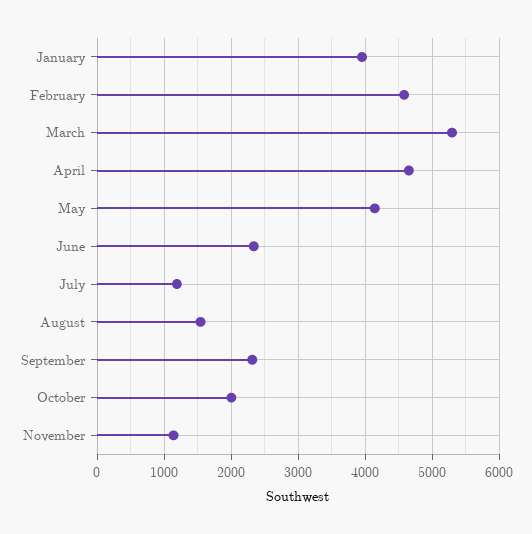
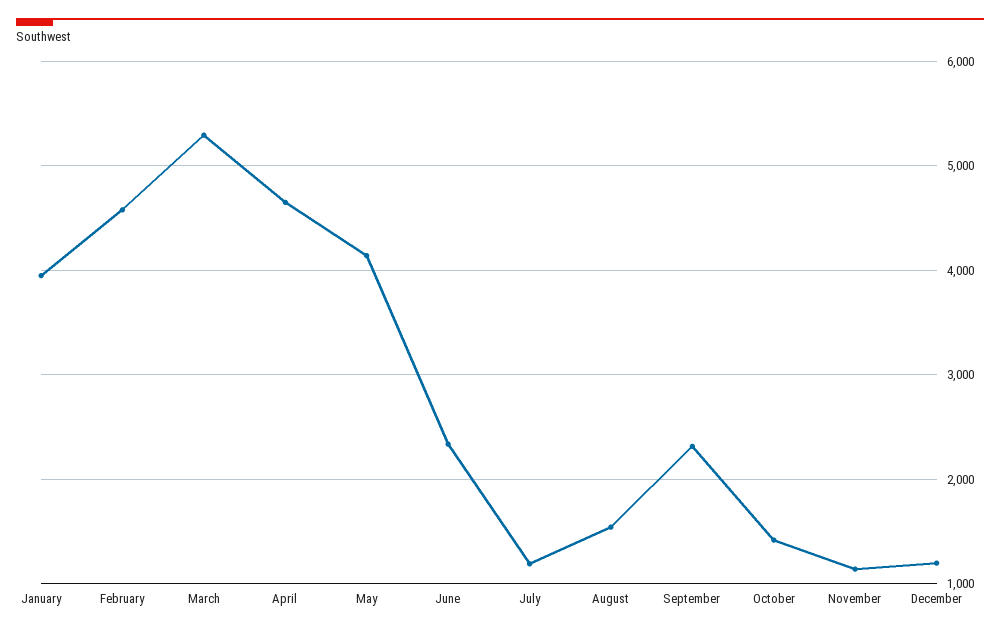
October: 2000 -> 1400
December: none -> 1200

